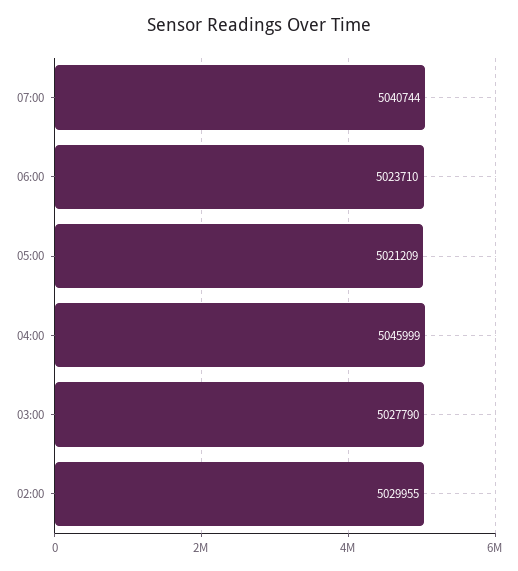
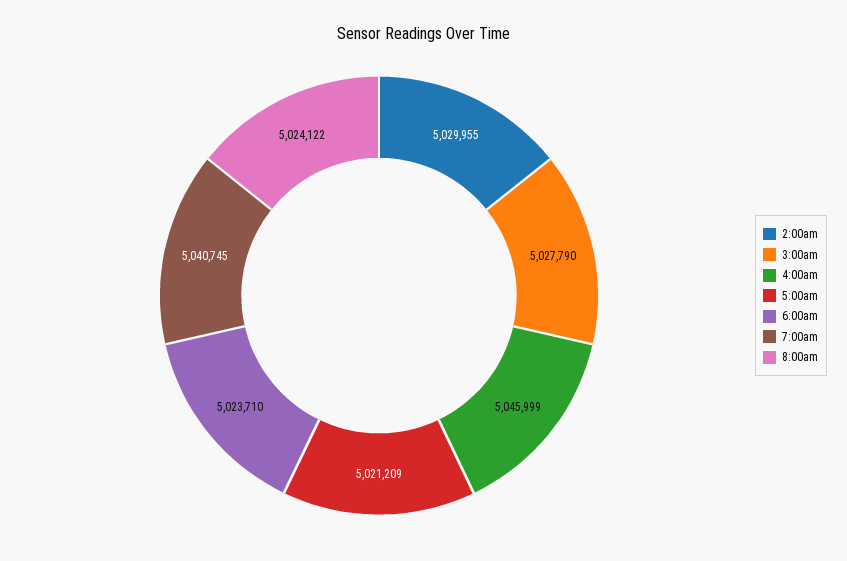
07:00: 5040744 -> 5040745
8:00am: none -> 5024122

